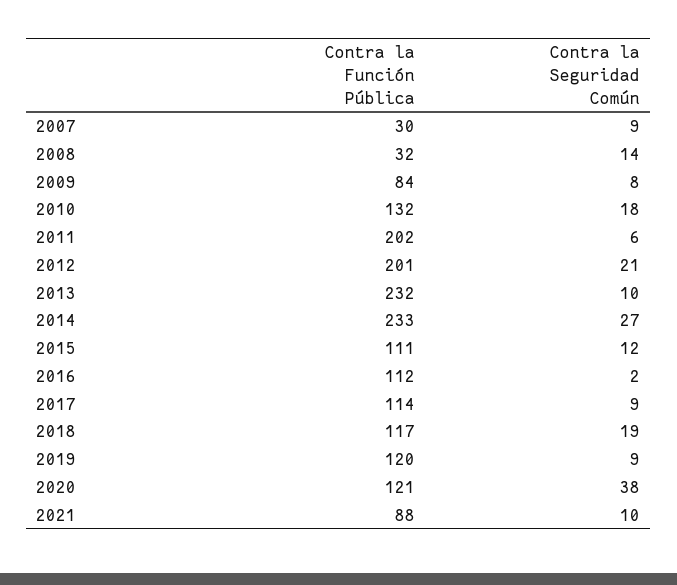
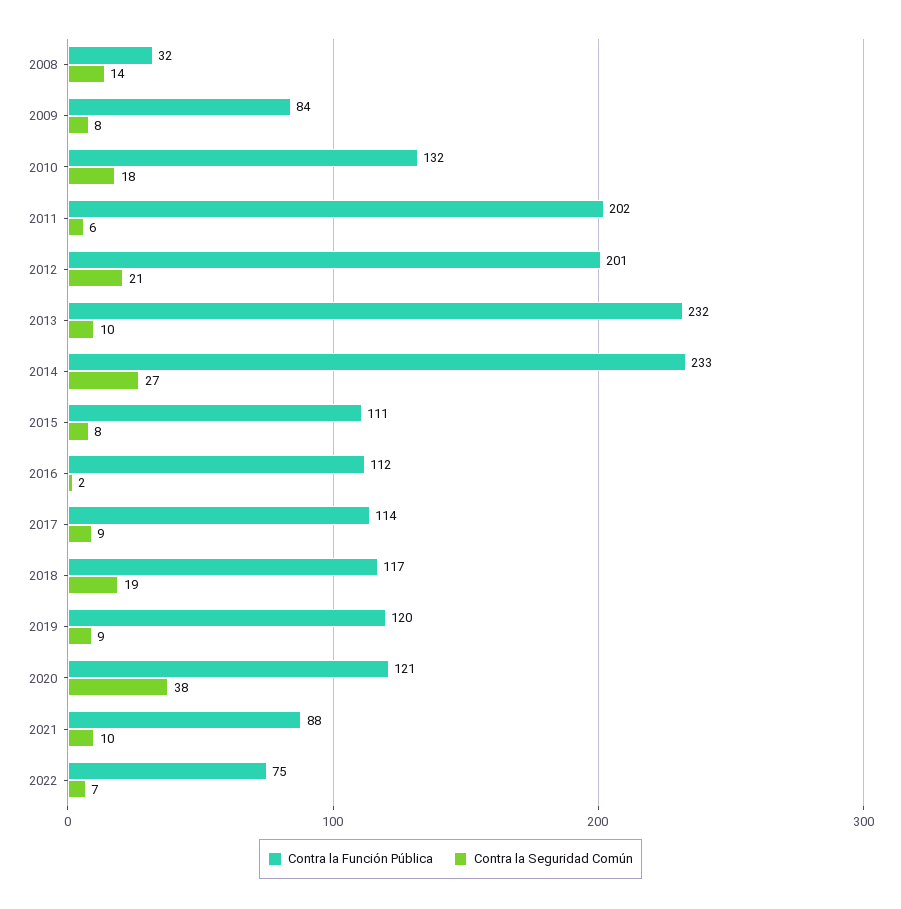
Contra la Función Pública, 2007: 30 -> none
Contra la Seguridad Común, 2007: 9 -> none
Contra la Seguridad Común, 2015: 12 -> 8
Contra la Función Pública, 2022: none -> 75
Contra la Seguridad Común, 2022: none -> 7

